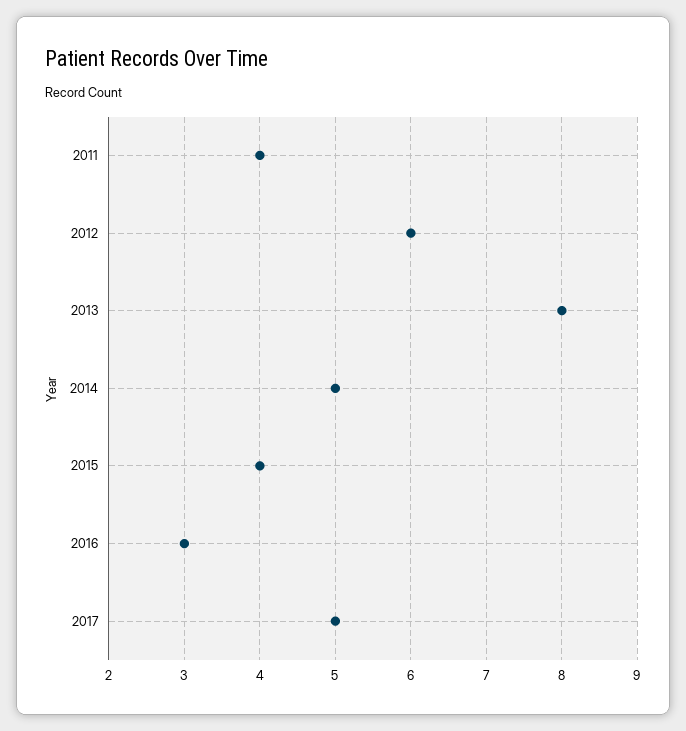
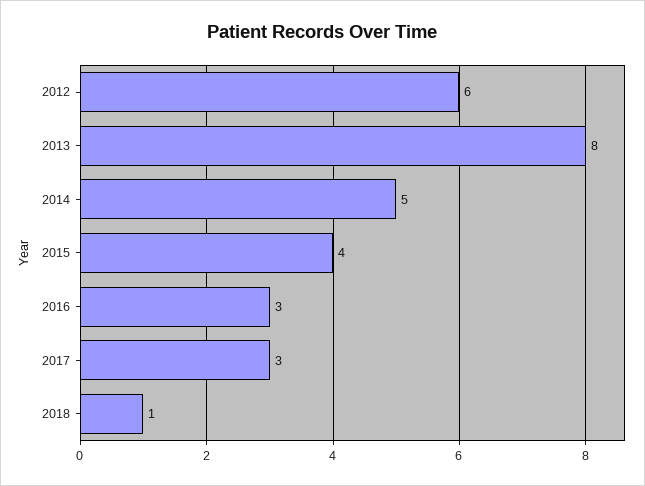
2011: 4 -> none
2017: 5 -> 3
2018: none -> 1

